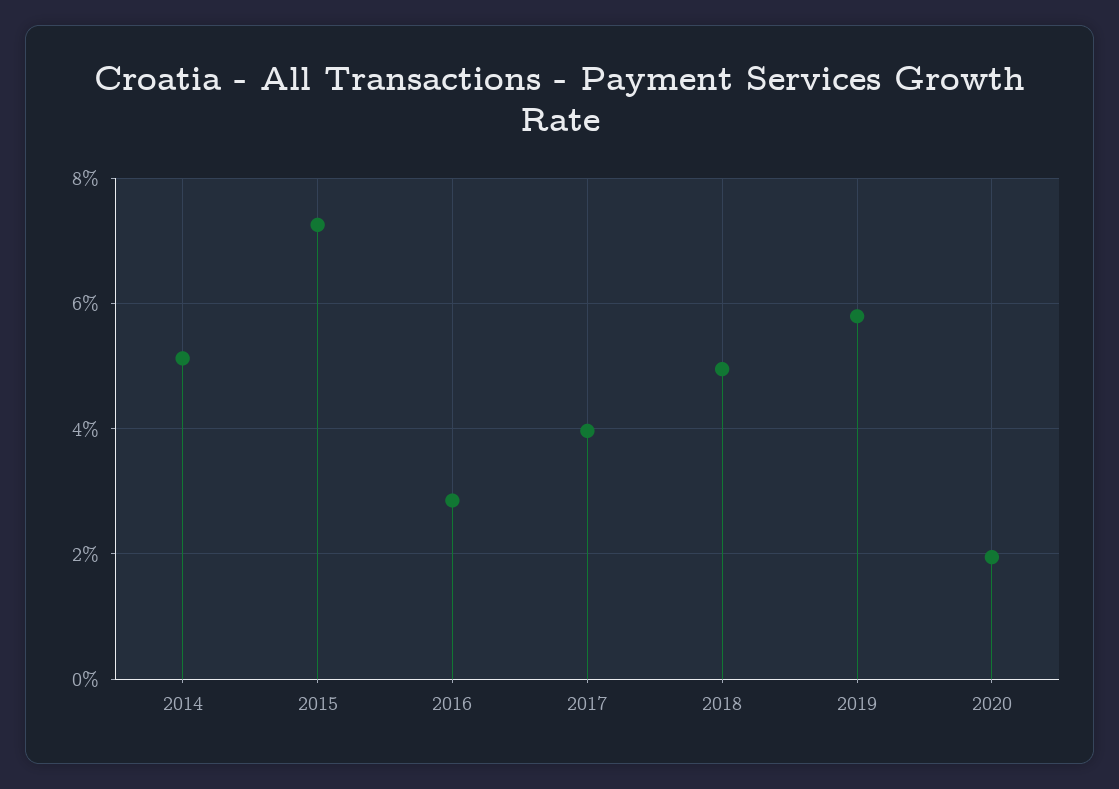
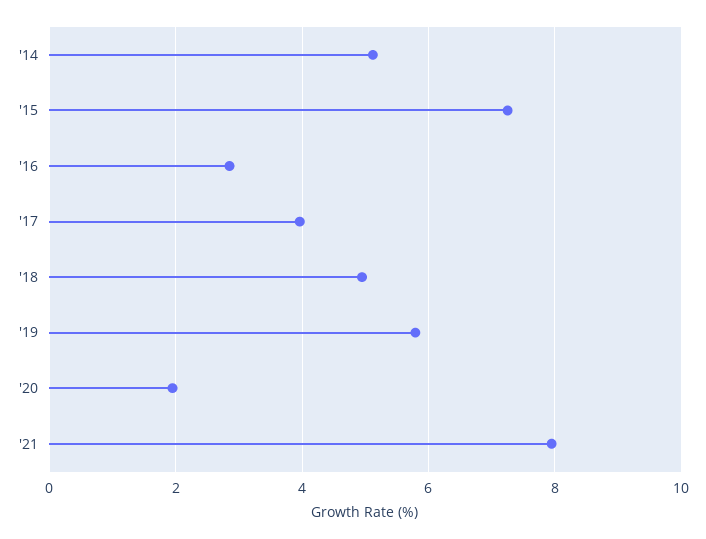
'21: none -> 8

